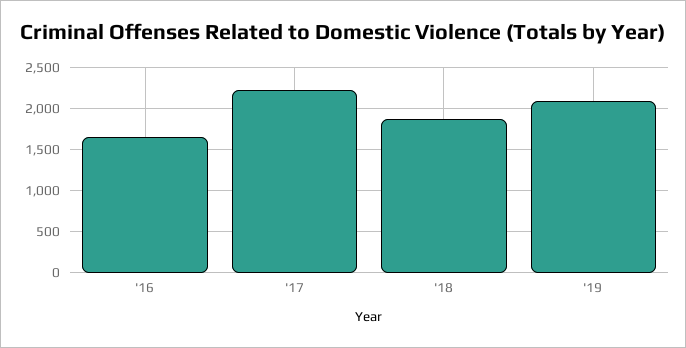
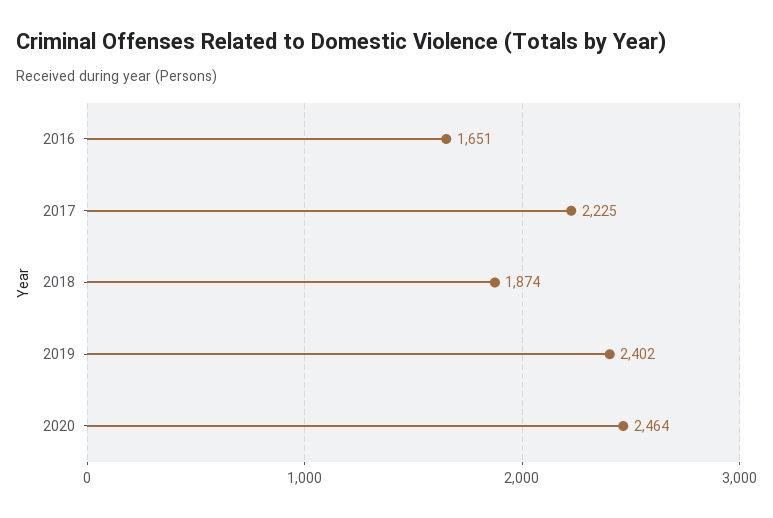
'19: 2100 -> 2402
2020: none -> 2464

